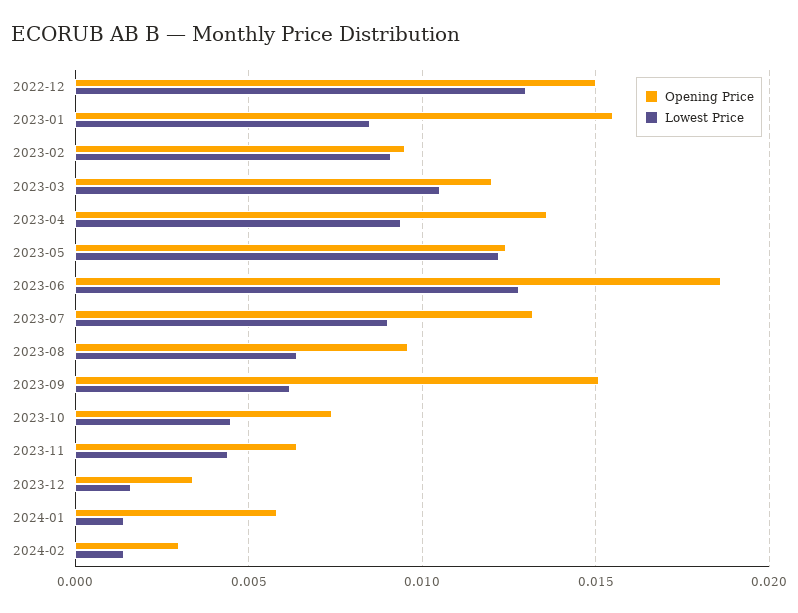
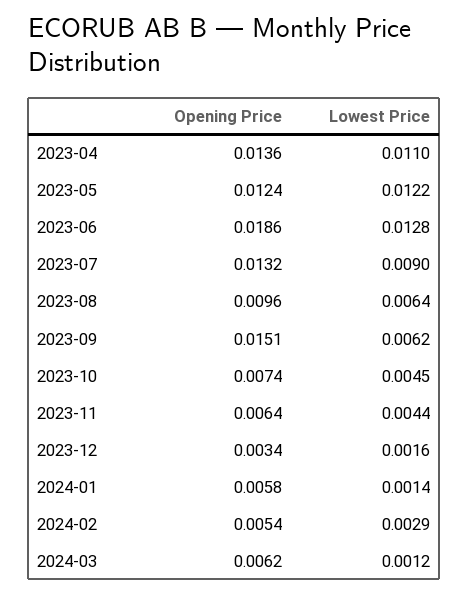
Opening Price, 2022-12: 0.015 -> none
Lowest Price, 2022-12: 0.013 -> none
Opening Price, 2023-01: 0.0155 -> none
Lowest Price, 2023-01: 0.0085 -> none
Opening Price, 2023-02: 0.0095 -> none
Lowest Price, 2023-02: 0.009 -> none
Opening Price, 2023-03: 0.012 -> none
Lowest Price, 2023-03: 0.0105 -> none
Lowest Price, 2023-04: 0.0095 -> 0.011
Opening Price, 2024-02: 0.003 -> 0.0054
Lowest Price, 2024-02: 0.0015 -> 0.0029
Opening Price, 2024-03: none -> 0.0062
Lowest Price, 2024-03: none -> 0.0012

